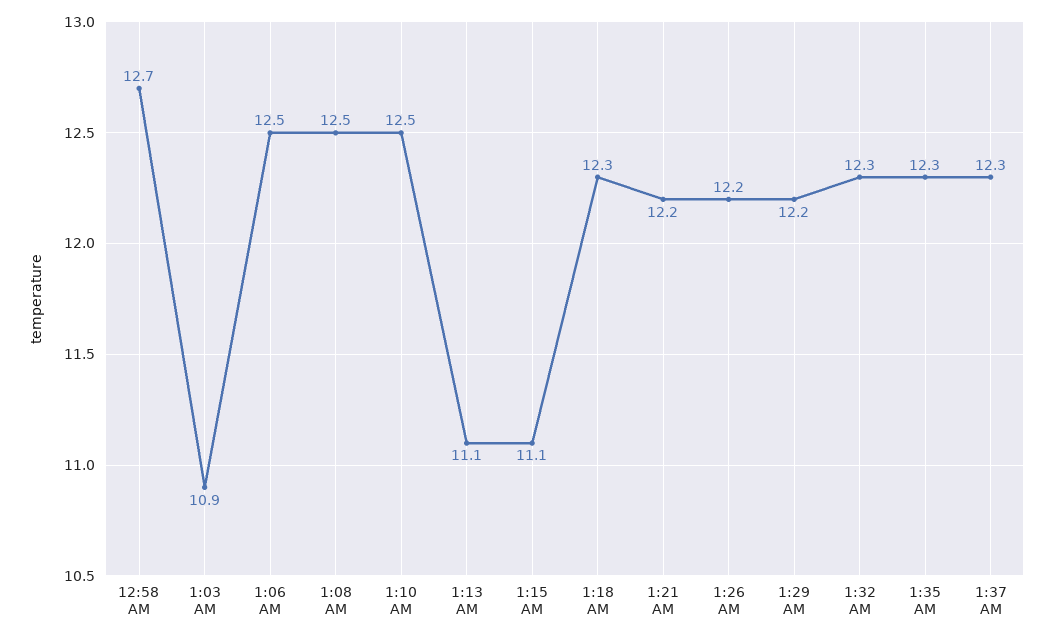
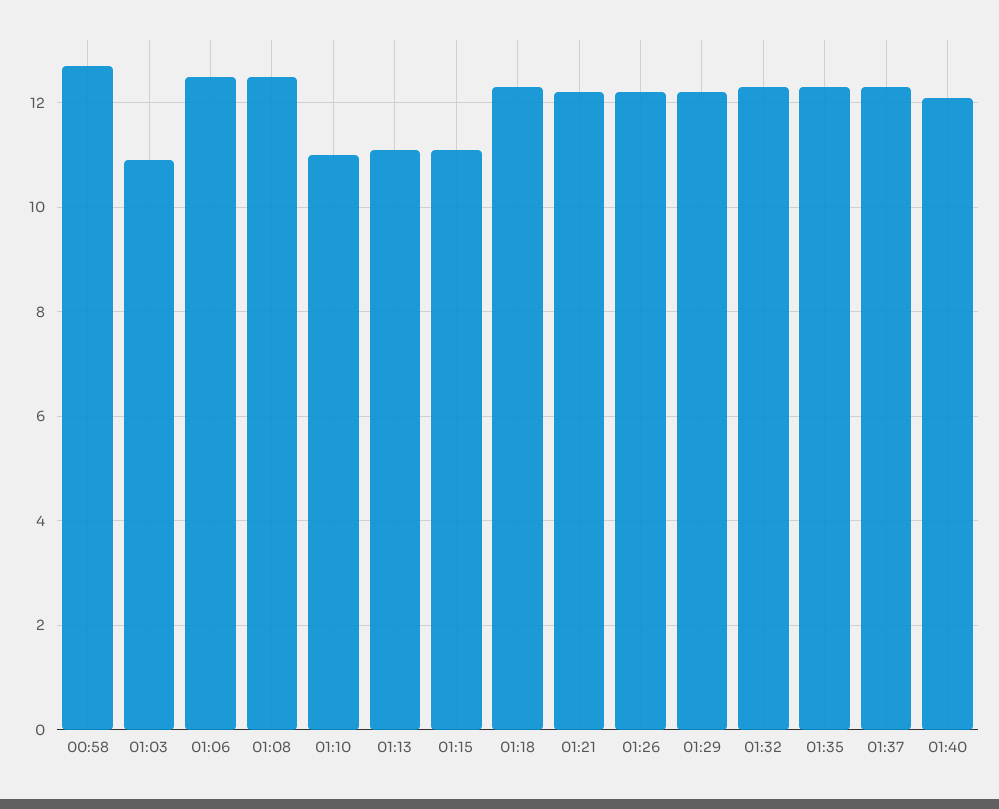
1:10 AM: 12.5 -> 11
01:40: none -> 12

